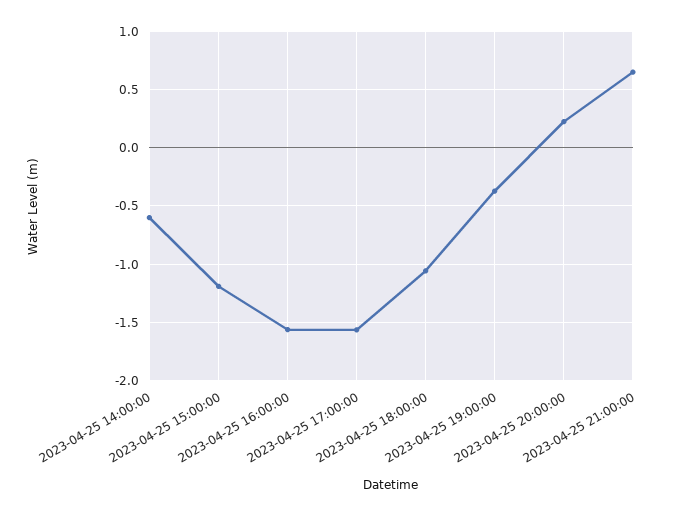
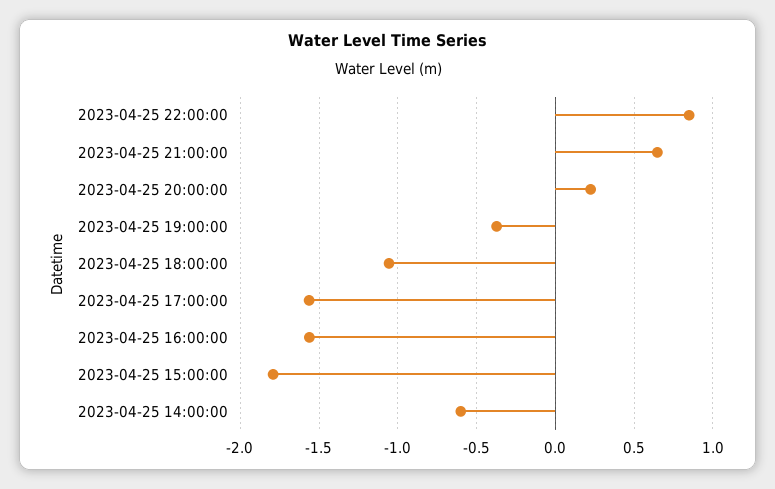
2023-04-25 15:00:00: -1.2 -> -1.8
2023-04-25 22:00:00: none -> 0.85

